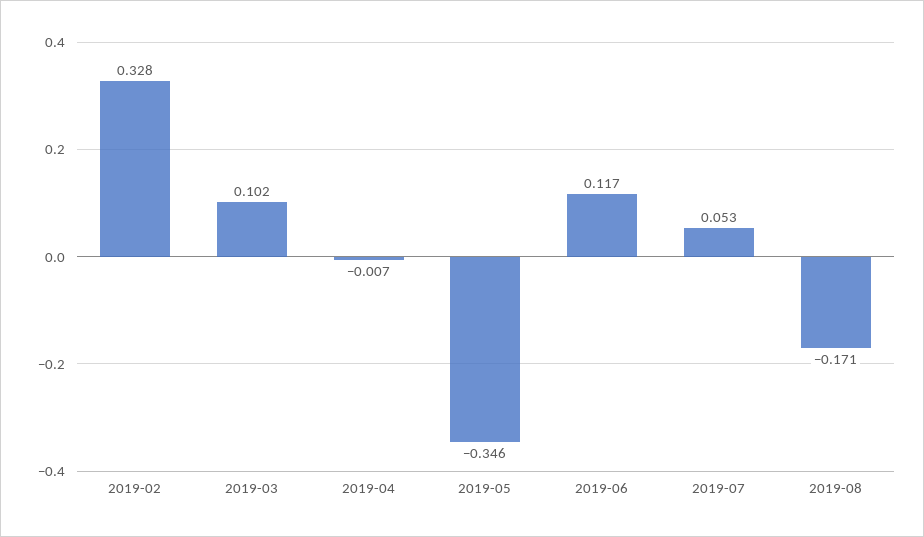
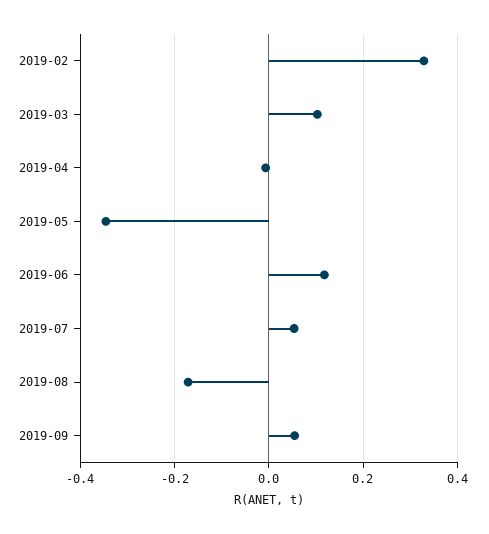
2019-09: none -> 0.06

